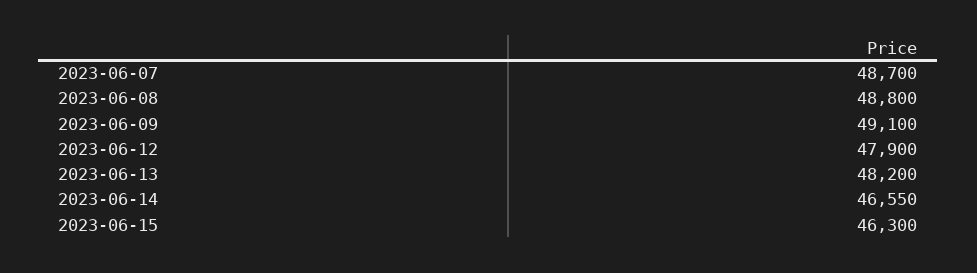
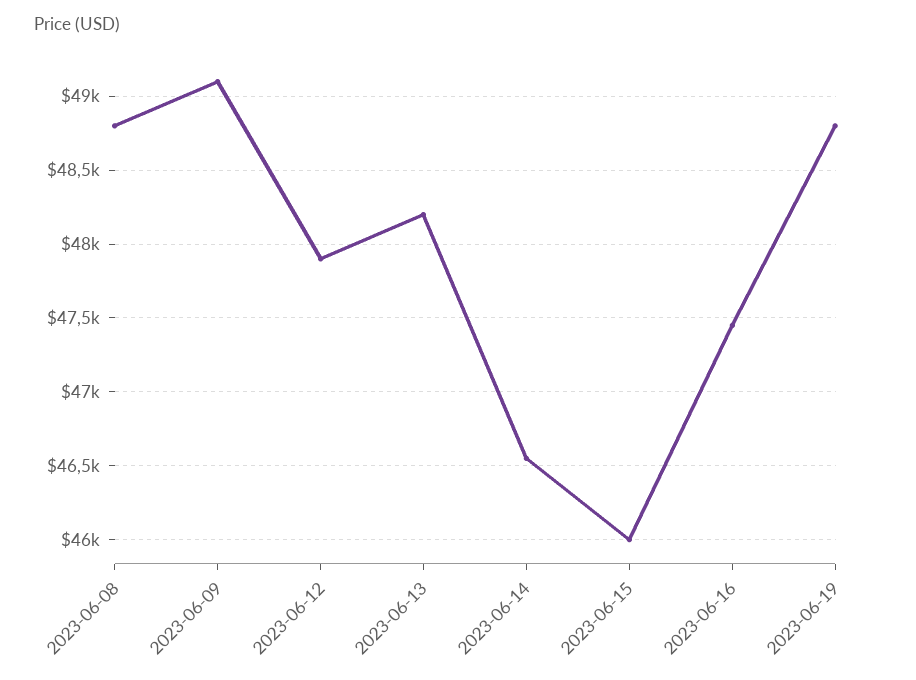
2023-06-07: 48700 -> none
2023-06-15: 46300 -> 46000
2023-06-16: none -> 47450
2023-06-19: none -> 48800

